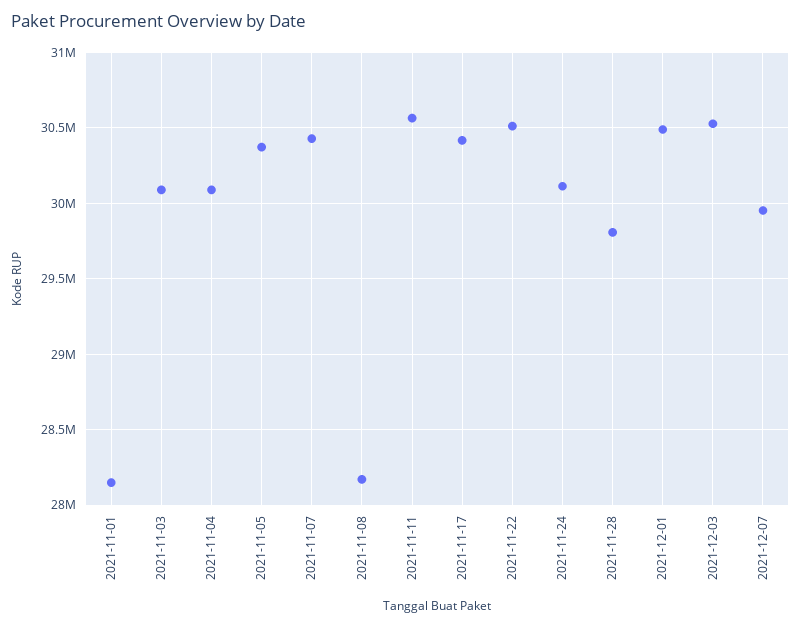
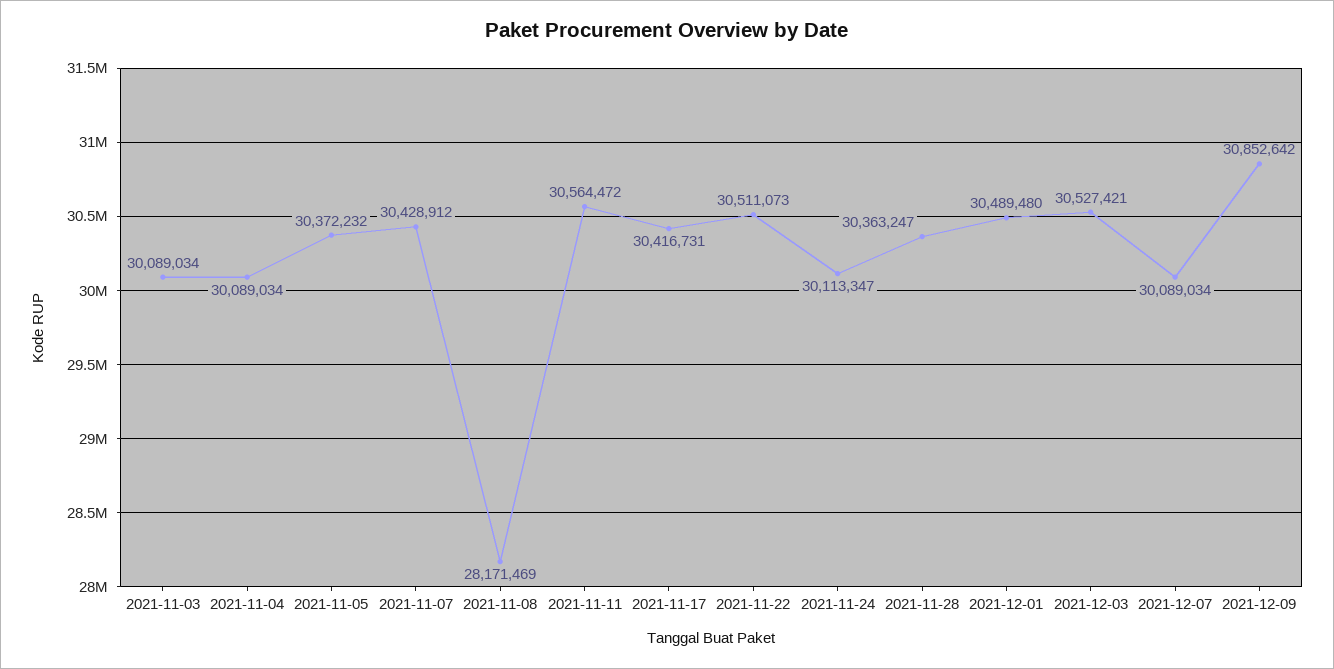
2021-11-01: 28150000 -> none
2021-11-28: 29800000 -> 30363247
2021-12-07: 29950000 -> 30089034
2021-12-09: none -> 30852642

